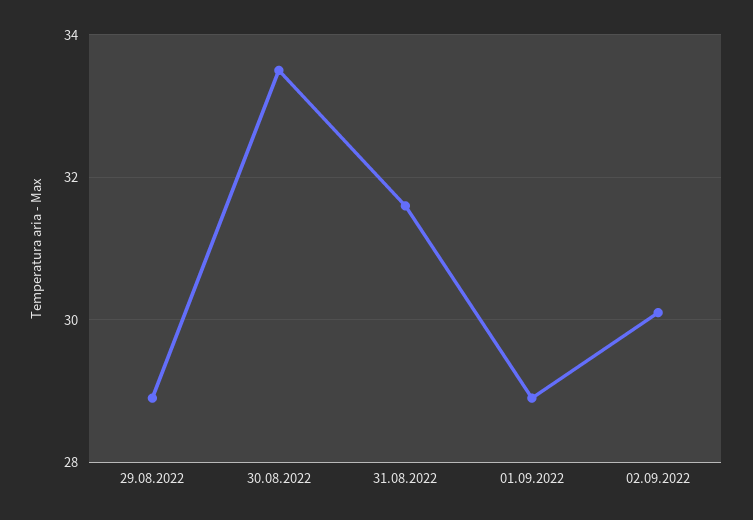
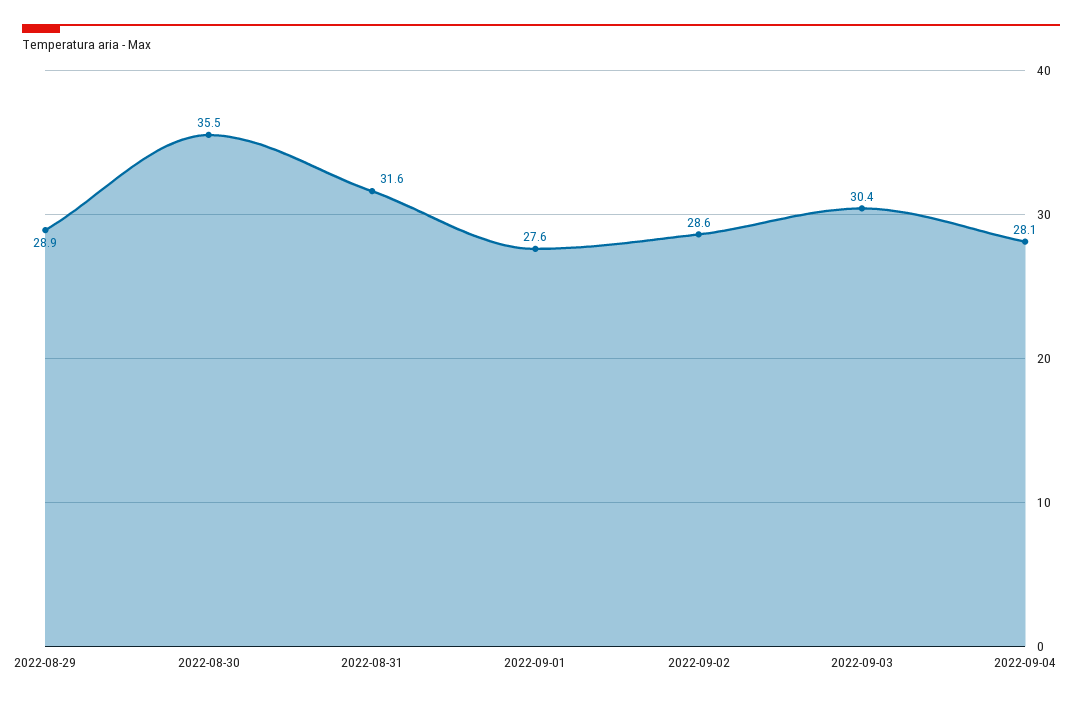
30.08.2022: 33.5 -> 35.5
01.09.2022: 29 -> 27.6
02.09.2022: 30 -> 28.6
2022-09-03: none -> 30.4
2022-09-04: none -> 28.1

